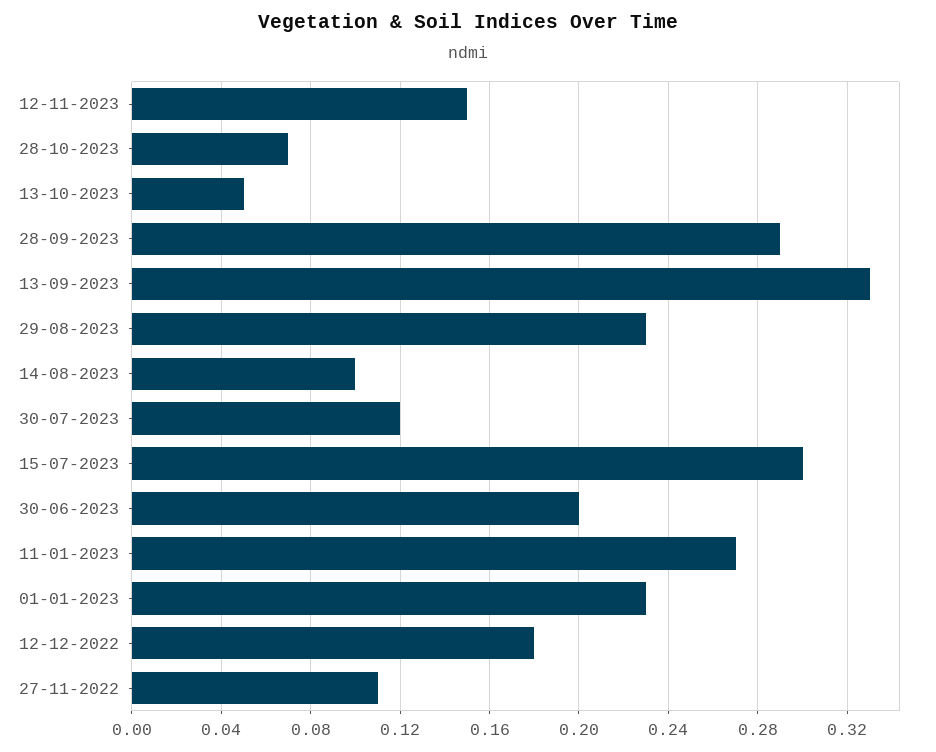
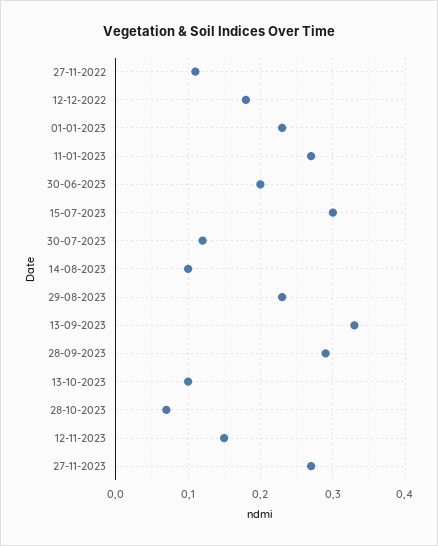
13-10-2023: 0.05 -> 0.1
27-11-2023: none -> 0.27

